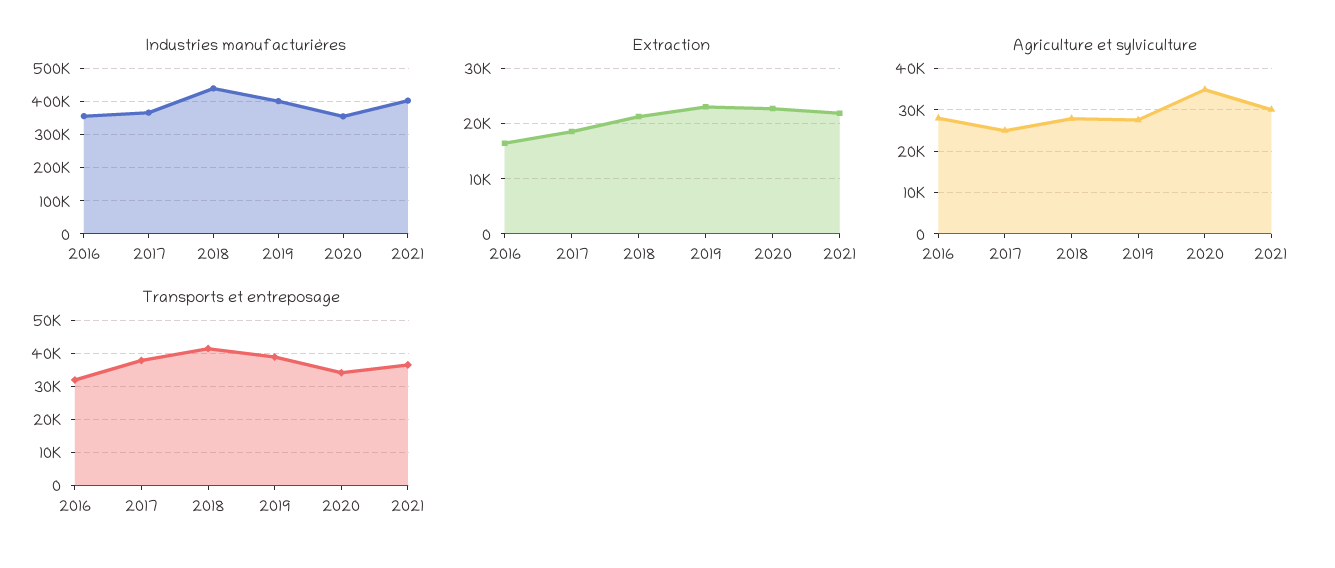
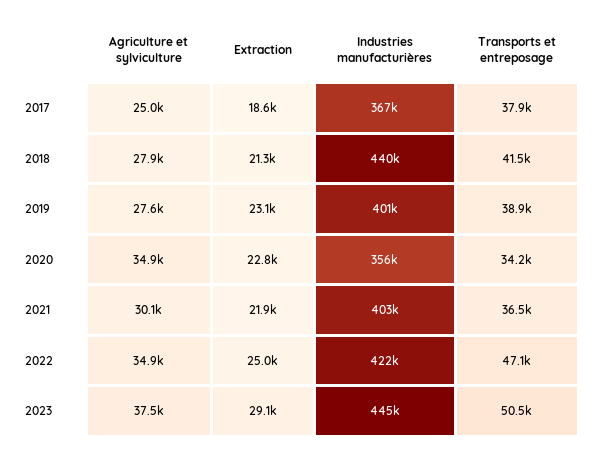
Industries manufacturières, 2016: 360000 -> none
Extraction, 2016: 16000 -> none
Agriculture et sylviculture, 2016: 28000 -> none
Transports et entreposage, 2016: 32000 -> none
Agriculture et sylviculture, 2022: none -> 34900
Extraction, 2022: none -> 25000
Industries manufacturières, 2022: none -> 422000
Transports et entreposage, 2022: none -> 47100
Agriculture et sylviculture, 2023: none -> 37500
Extraction, 2023: none -> 29100
Industries manufacturières, 2023: none -> 445000
Transports et entreposage, 2023: none -> 50500

